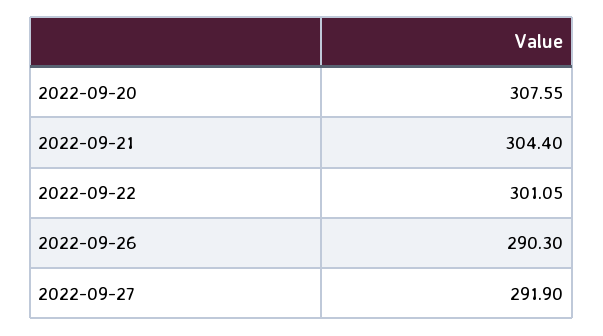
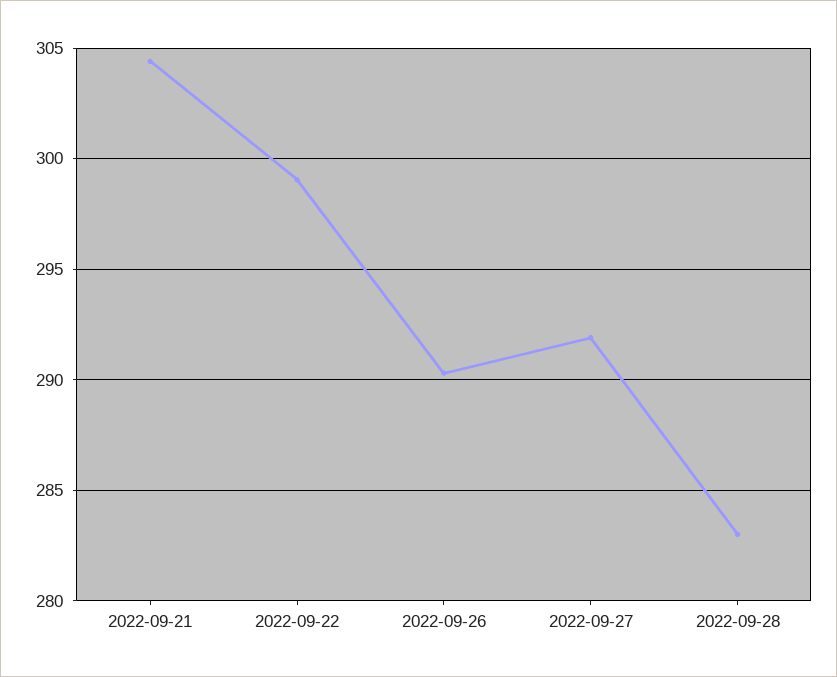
2022-09-20: 307.55 -> none
2022-09-22: 301.05 -> 299
2022-09-28: none -> 283

